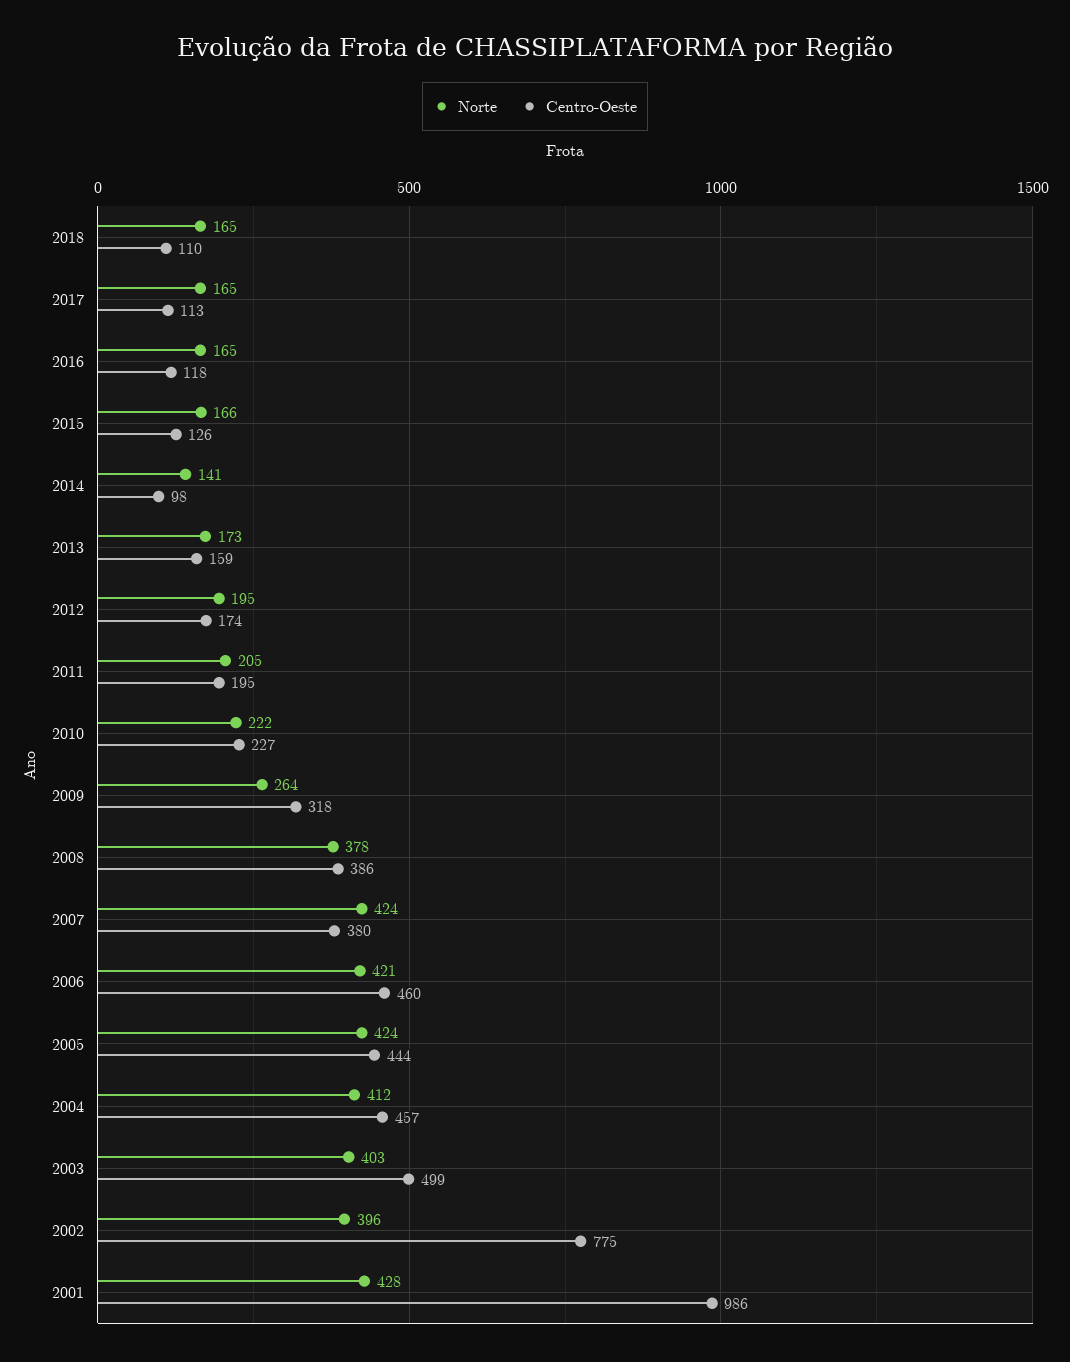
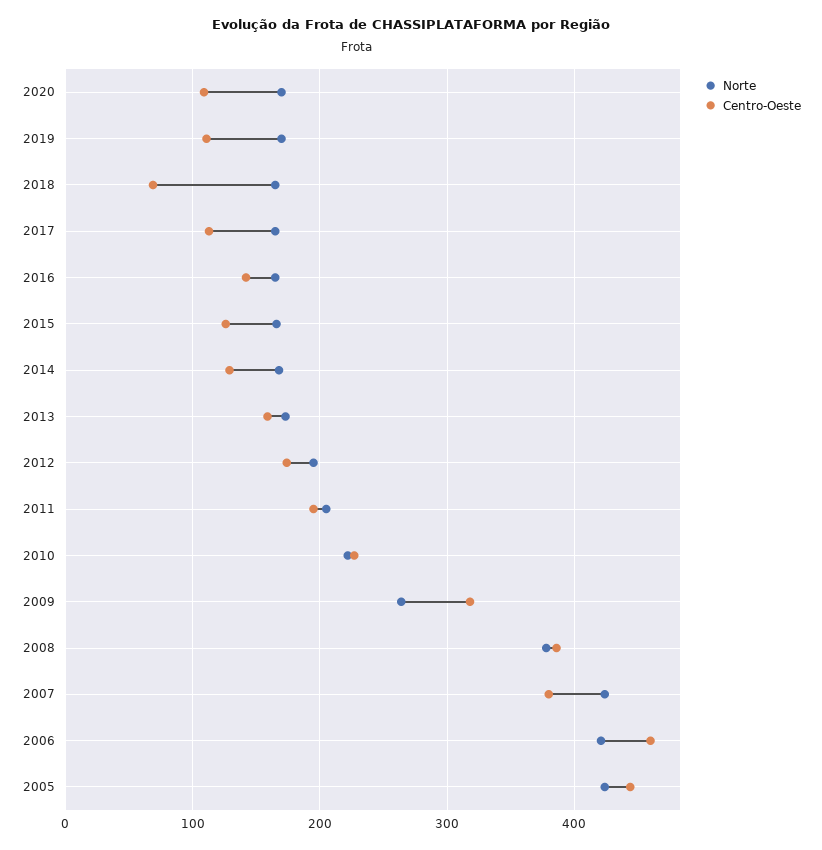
Centro-Oeste, 2018: 110 -> 70
Centro-Oeste, 2016: 118 -> 140
Norte, 2014: 141 -> 170
Centro-Oeste, 2014: 98 -> 130
Norte, 2004: 412 -> none
Centro-Oeste, 2004: 457 -> none
Norte, 2003: 403 -> none
Centro-Oeste, 2003: 499 -> none
Norte, 2002: 396 -> none
Centro-Oeste, 2002: 775 -> none
Norte, 2001: 428 -> none
Centro-Oeste, 2001: 986 -> none
Norte, 2020: none -> 170
Centro-Oeste, 2020: none -> 110
Norte, 2019: none -> 170
Centro-Oeste, 2019: none -> 110

